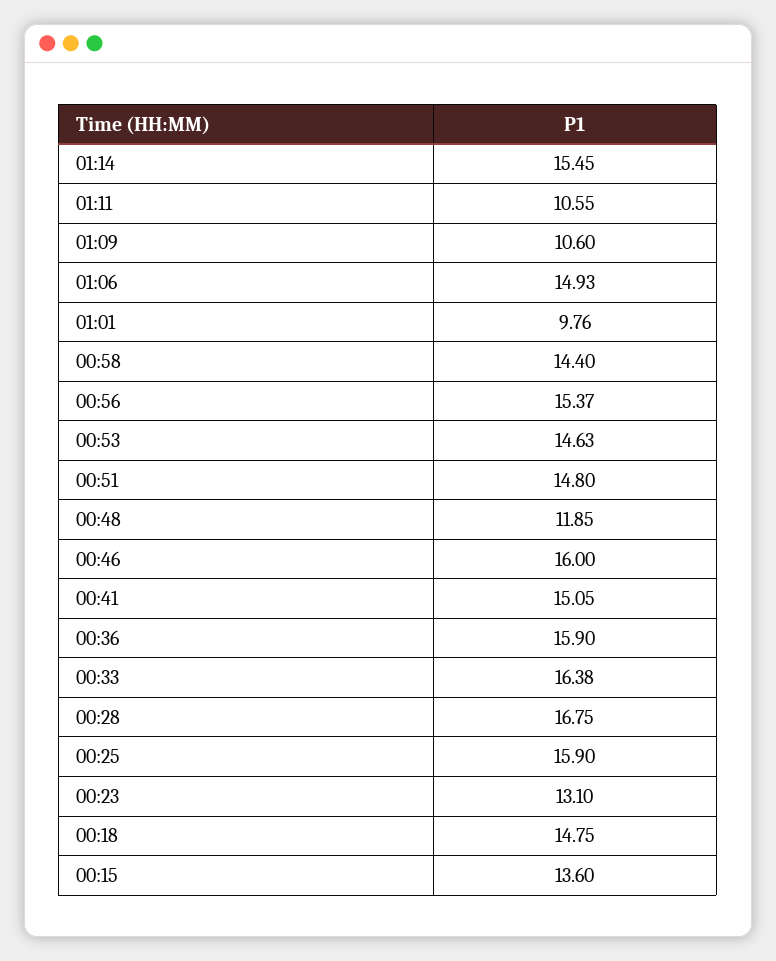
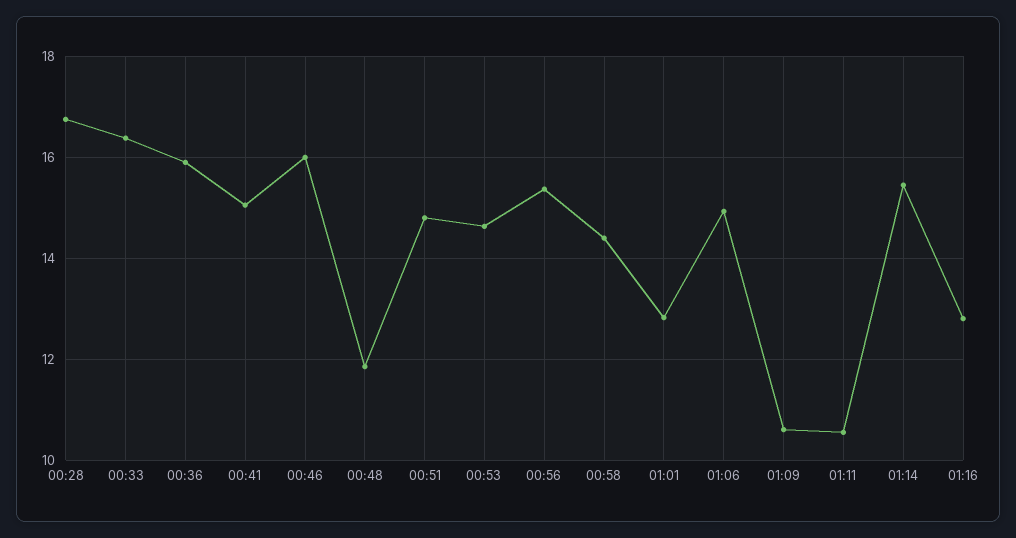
01:01: 9.76 -> 12.8
00:25: 15.9 -> none
00:23: 13.1 -> none
00:18: 14.75 -> none
00:15: 13.6 -> none
01:16: none -> 12.8

